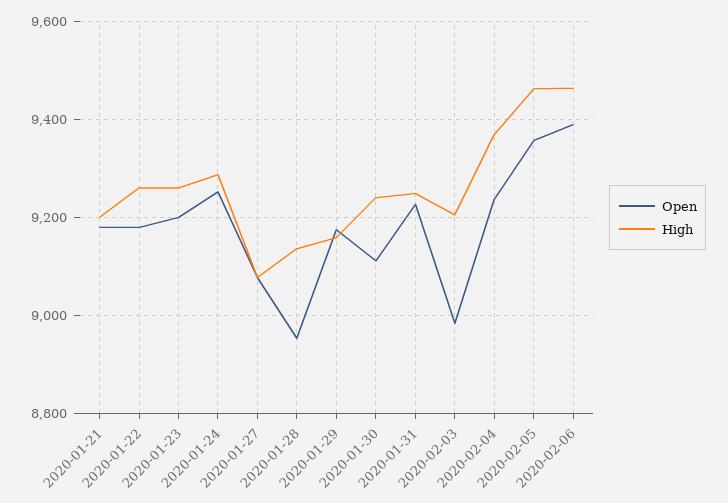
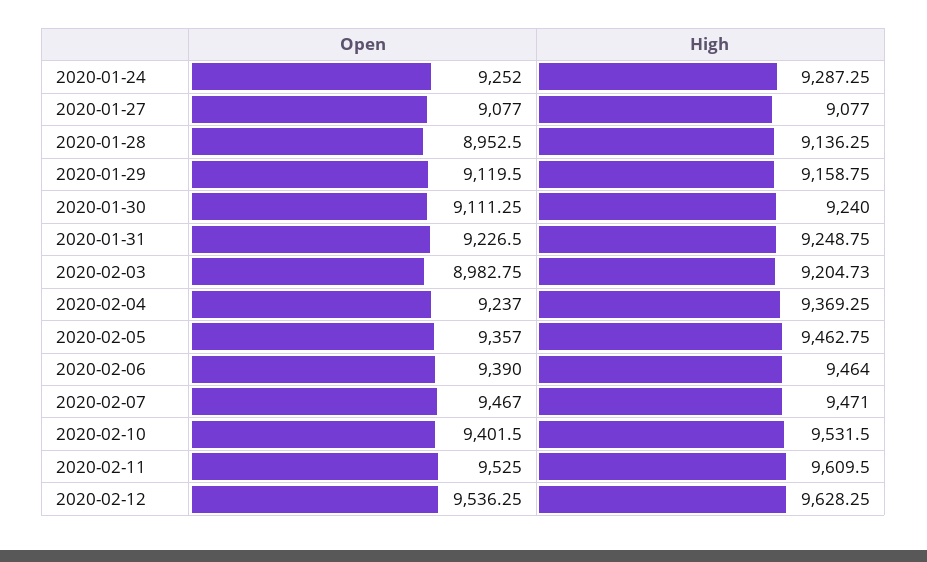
Open, 2020-01-21: 9180 -> none
High, 2020-01-21: 9200 -> none
Open, 2020-01-22: 9180 -> none
High, 2020-01-22: 9260 -> none
Open, 2020-01-23: 9200 -> none
High, 2020-01-23: 9260 -> none
Open, 2020-01-29: 9180 -> 9119.5
Open, 2020-02-07: none -> 9467
High, 2020-02-07: none -> 9471
Open, 2020-02-10: none -> 9401.5
High, 2020-02-10: none -> 9531.5
Open, 2020-02-11: none -> 9525
High, 2020-02-11: none -> 9609.5
Open, 2020-02-12: none -> 9536.25
High, 2020-02-12: none -> 9628.25

